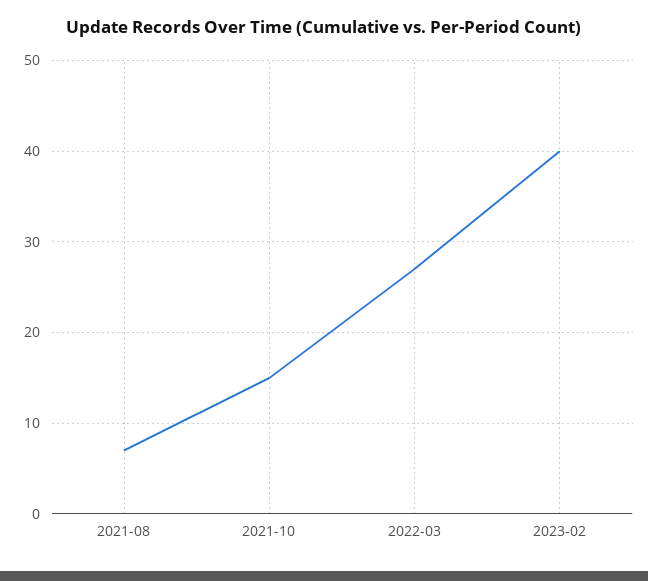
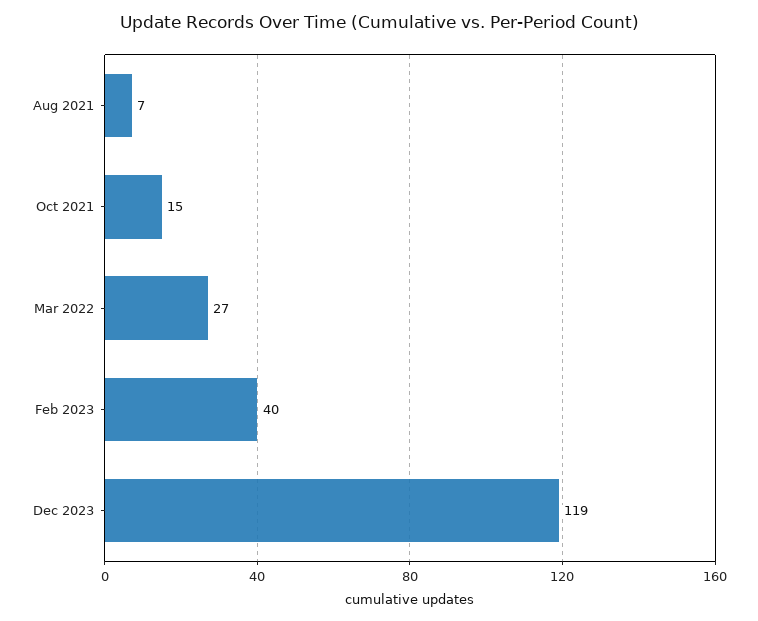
Dec 2023: none -> 119

